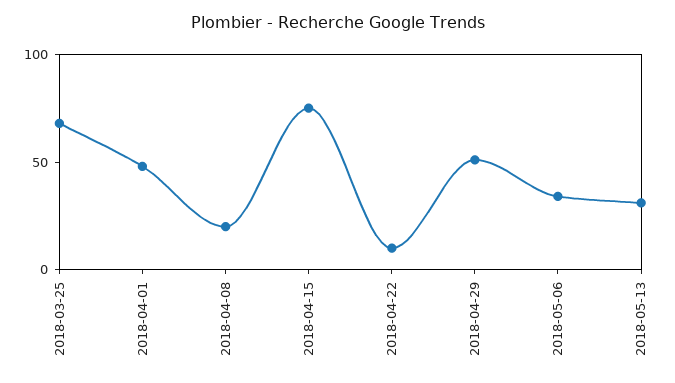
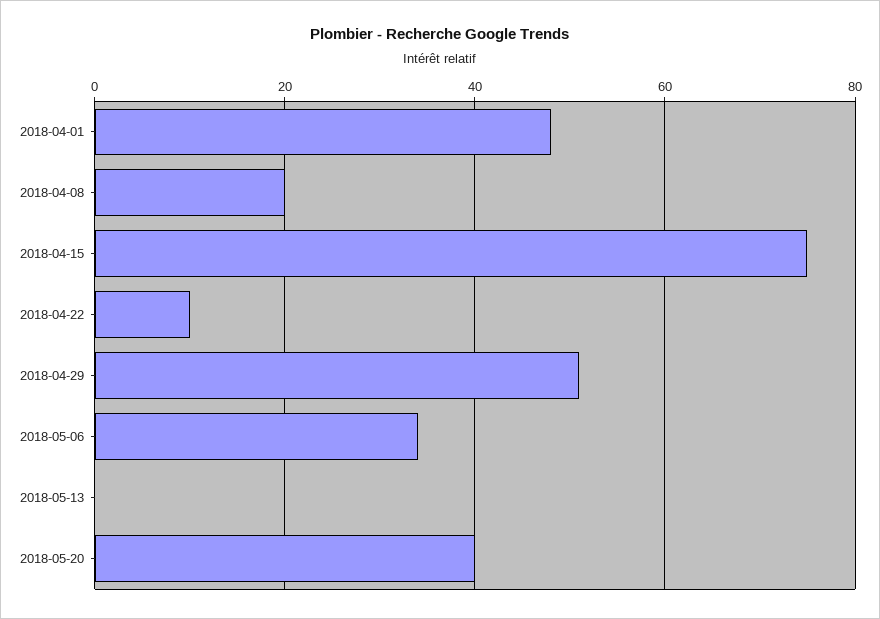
2018-03-25: 70 -> none
2018-05-13: 30 -> 0
2018-05-20: none -> 40

